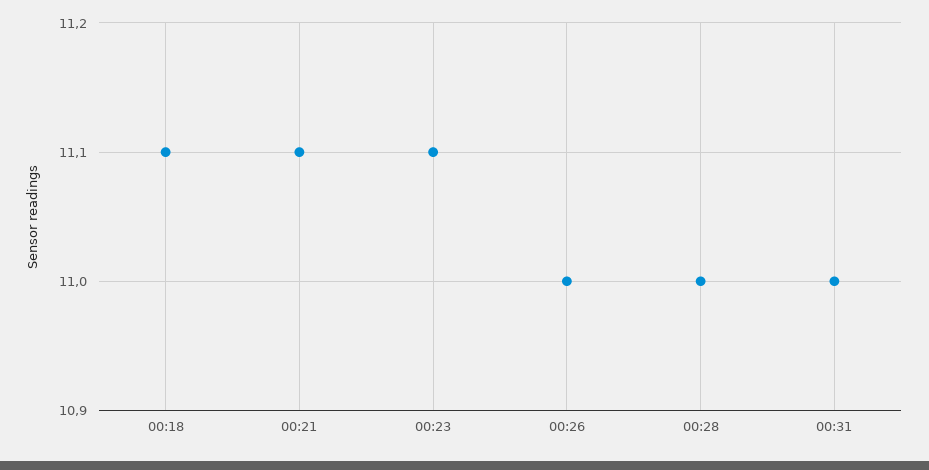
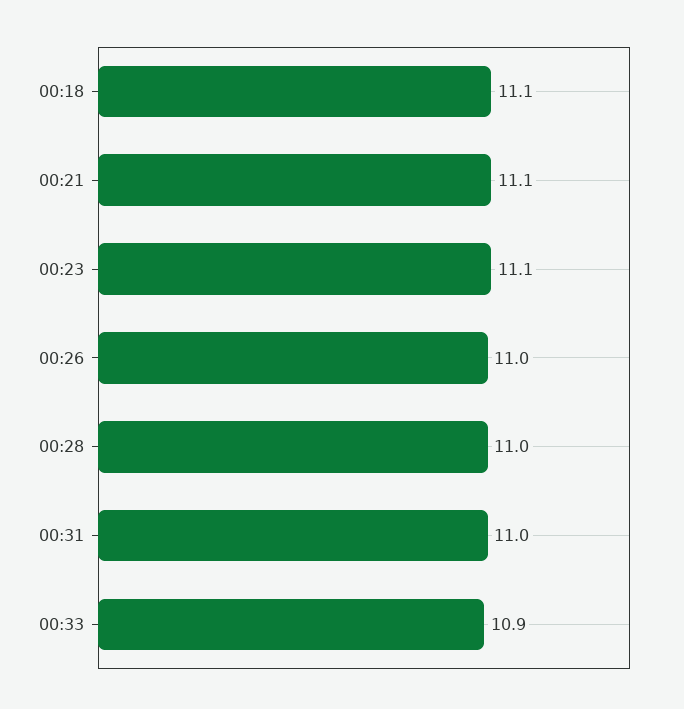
00:33: none -> 10.9

